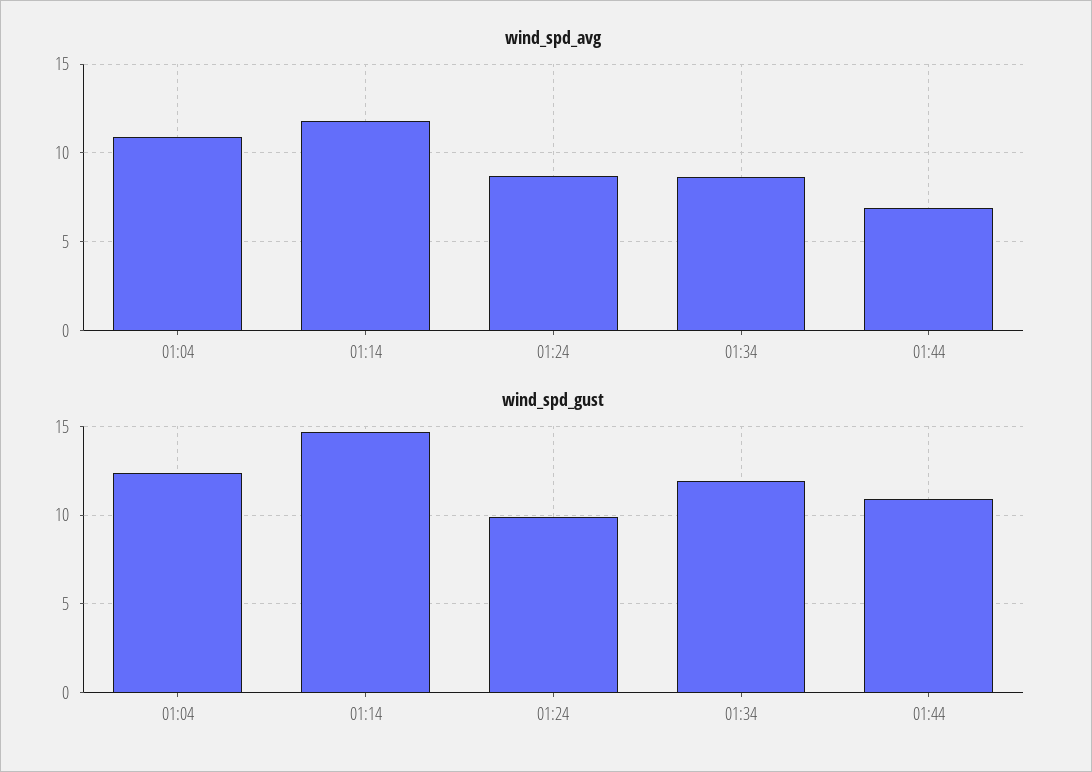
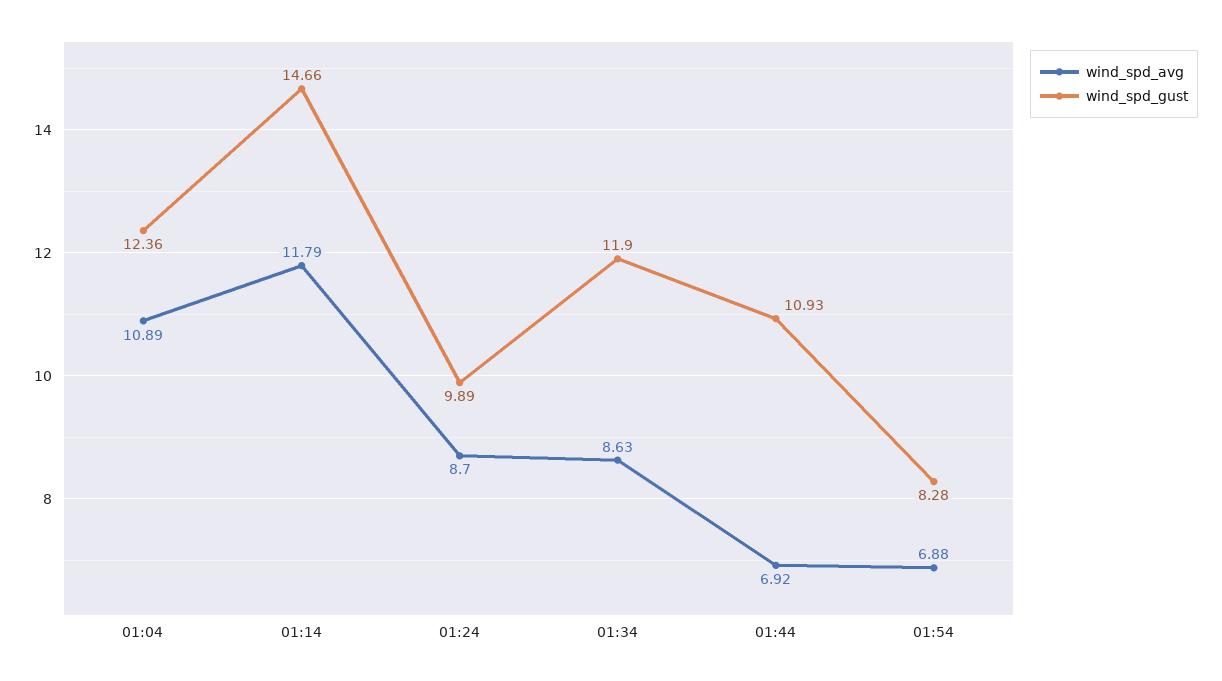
wind_spd_avg, 01:54: none -> 6.88
wind_spd_gust, 01:54: none -> 8.28

